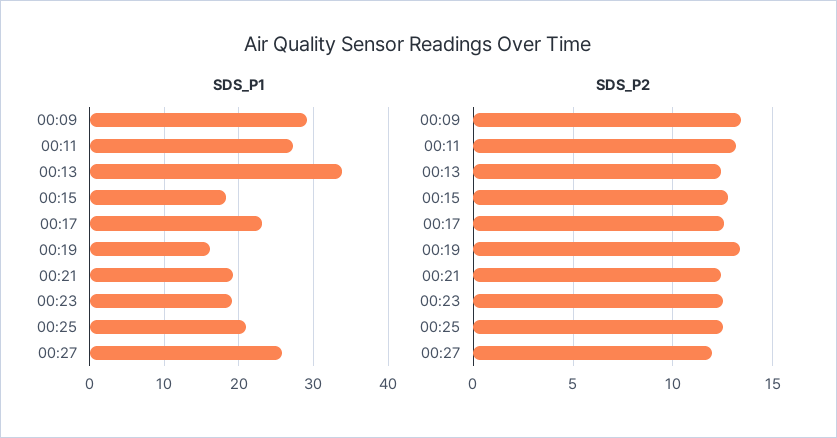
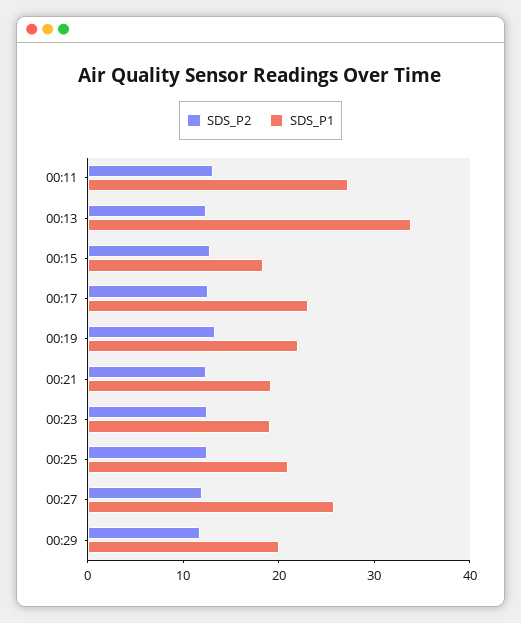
SDS_P1, 00:09: 29 -> none
SDS_P1, 00:19: 16 -> 22
SDS_P2, 00:09: 13.5 -> none
SDS_P2, 00:29: none -> 12
SDS_P1, 00:29: none -> 20

